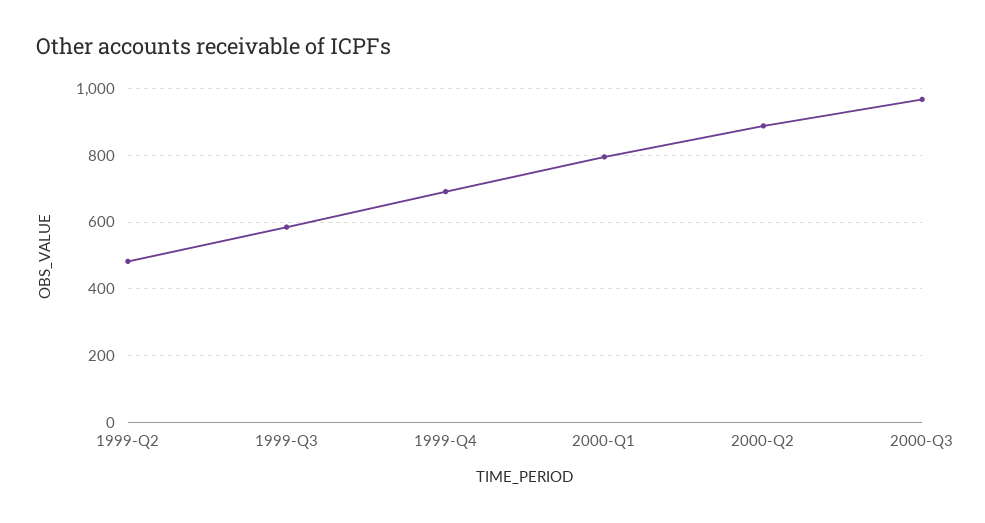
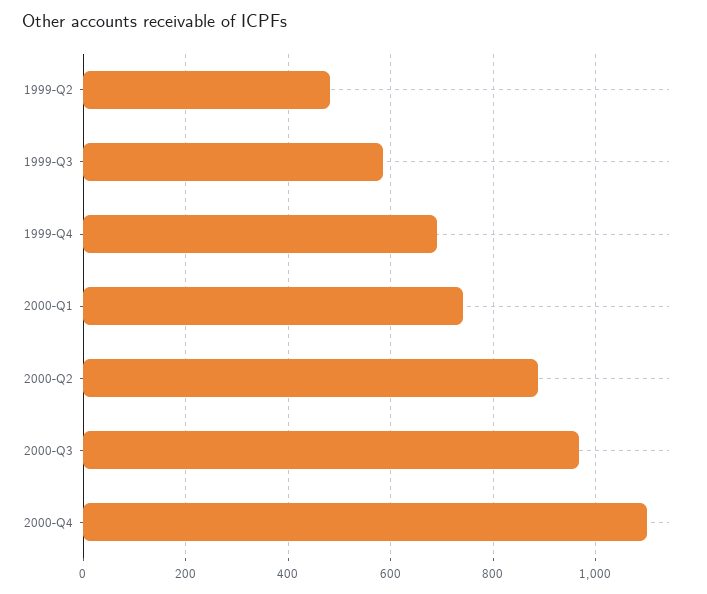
2000-Q1: 800 -> 740
2000-Q4: none -> 1100

